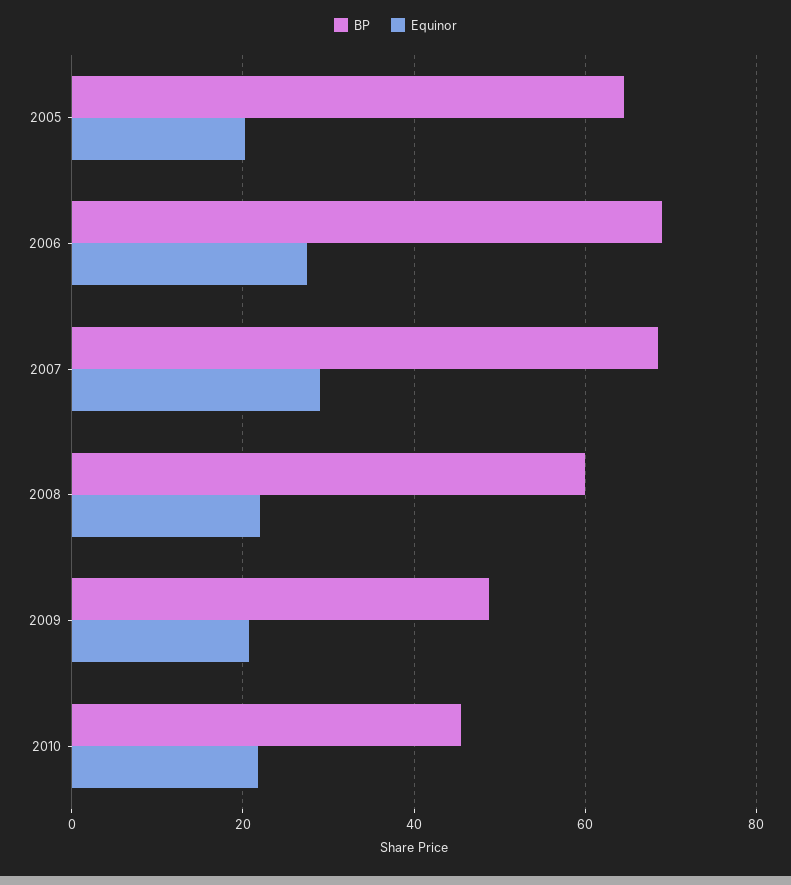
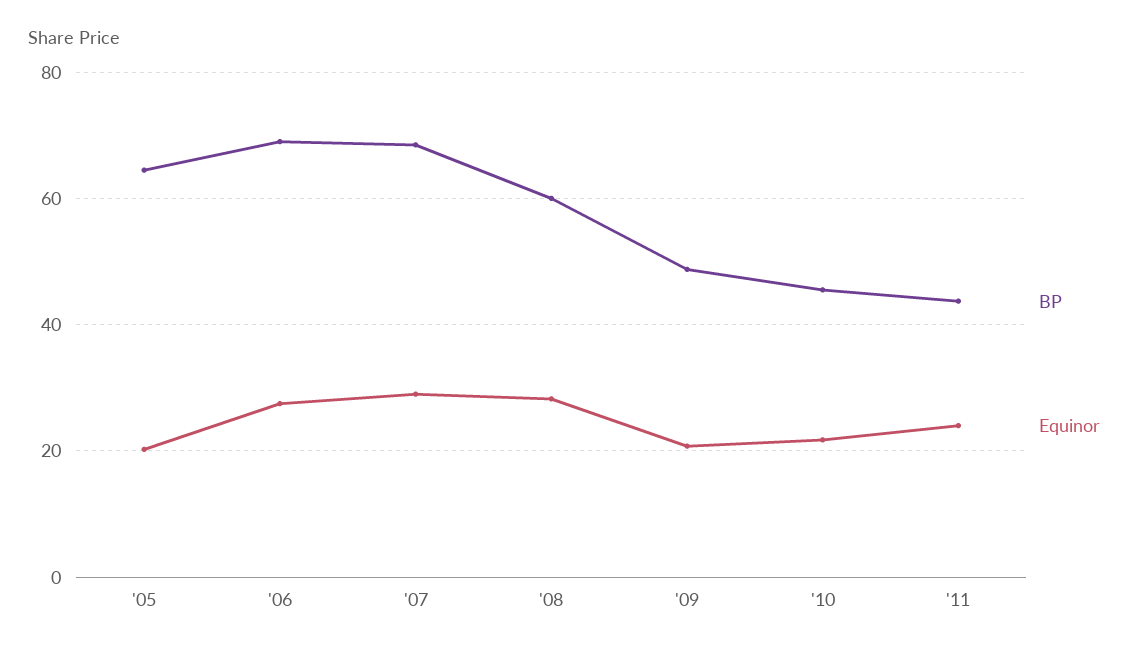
Equinor, 2008: 22 -> 28
BP, '11: none -> 44
Equinor, '11: none -> 24

